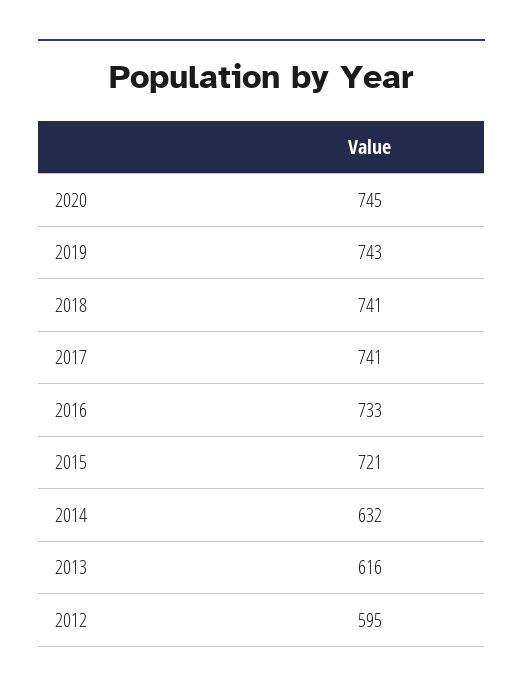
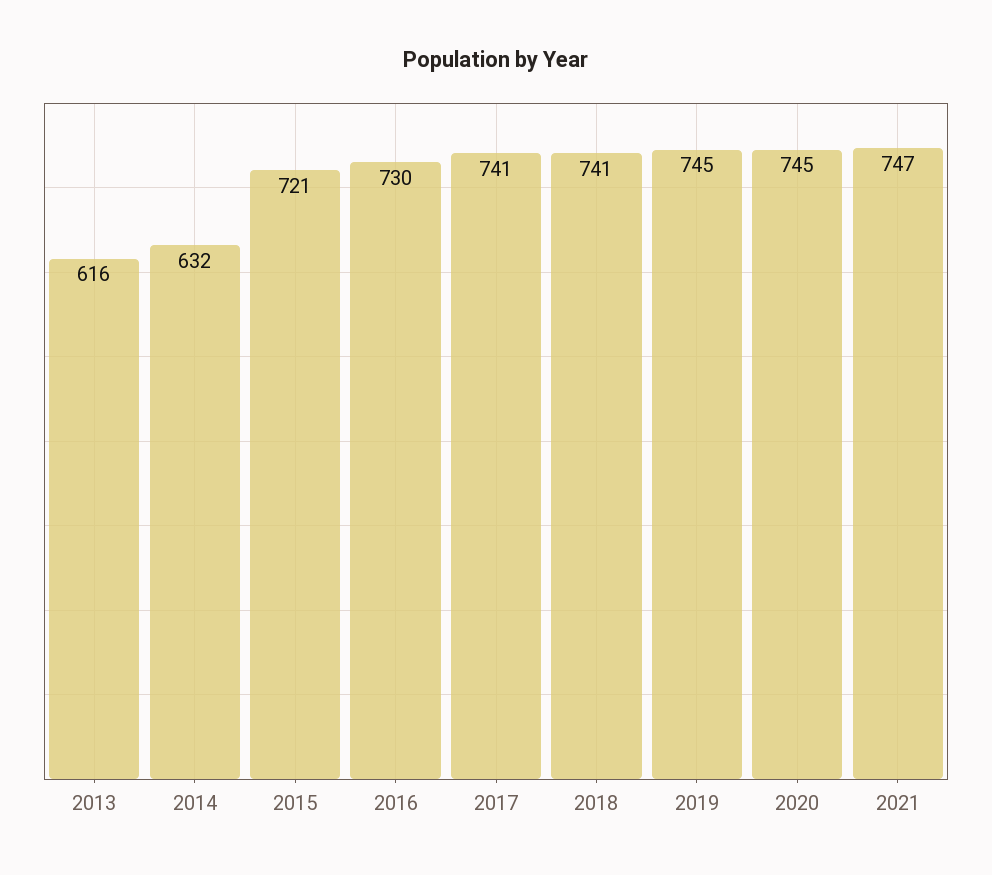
2019: 743 -> 745
2016: 733 -> 730
2012: 595 -> none
2021: none -> 747

